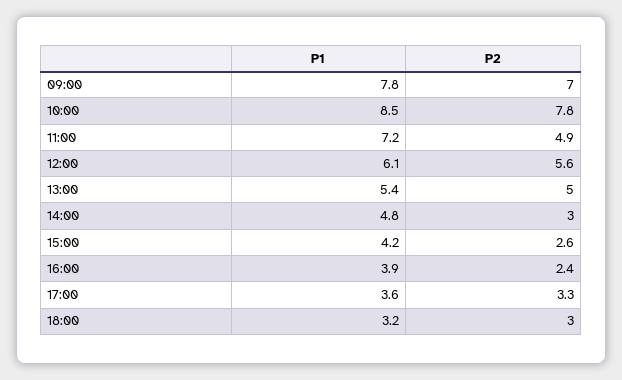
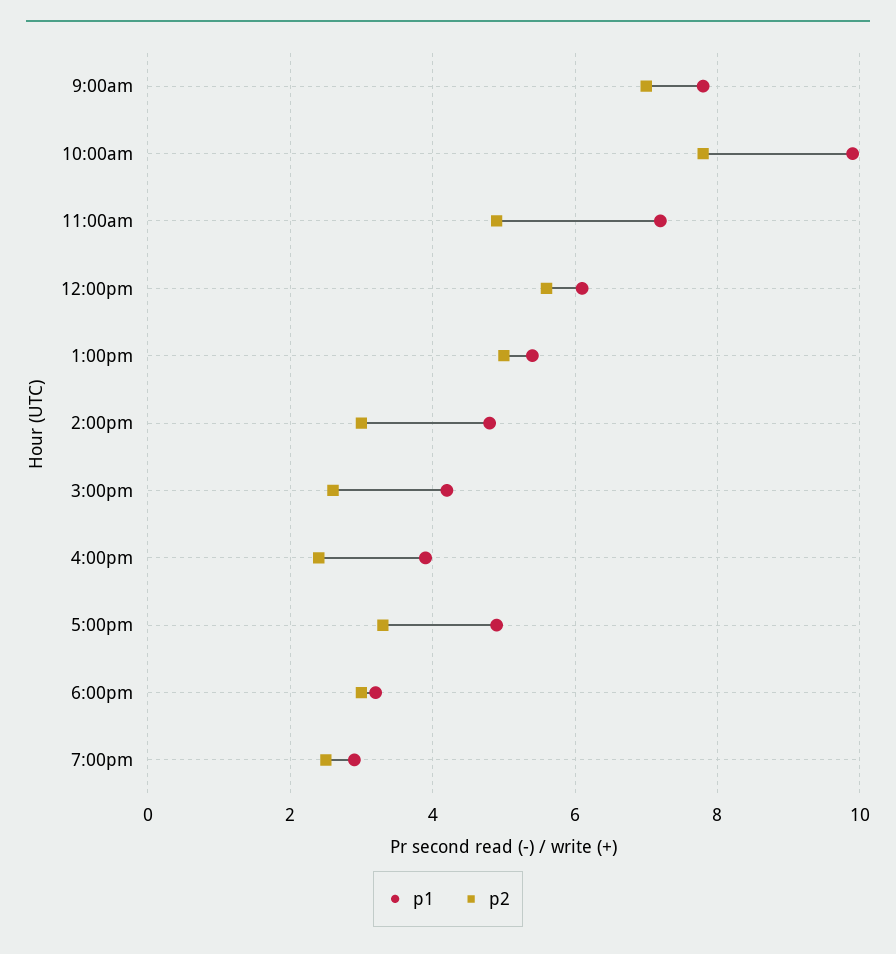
P1, 10:00: 8.5 -> 10
P1, 17:00: 3.6 -> 5
P1, 7:00pm: none -> 3
P2, 7:00pm: none -> 2.5

